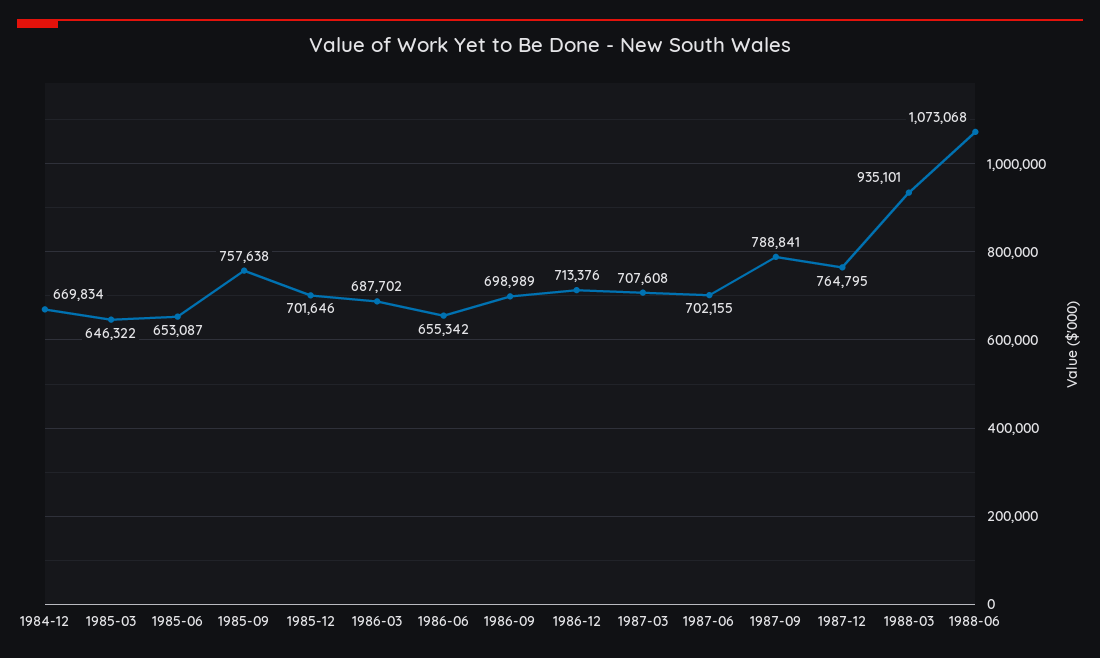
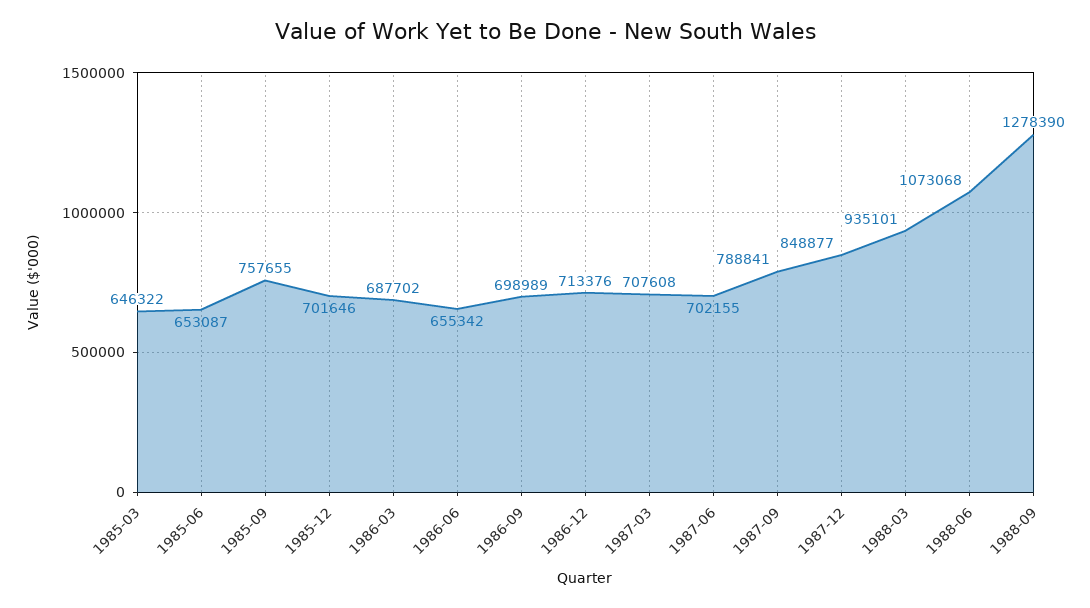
1984-12: 669834 -> none
1985-09: 757638 -> 757655
1987-12: 764795 -> 848877
1988-09: none -> 1278390

